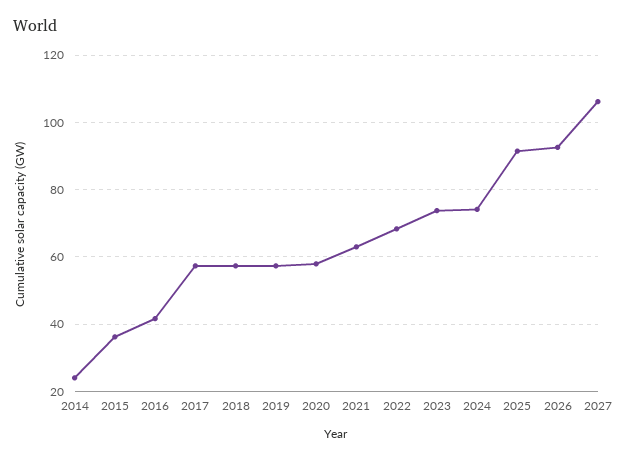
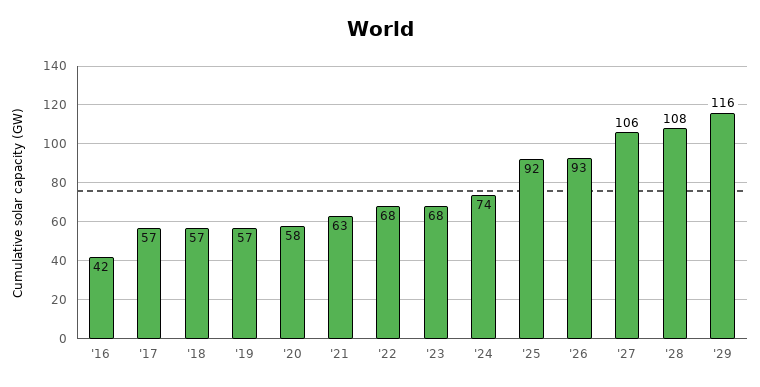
2014: 24 -> none
2015: 36 -> none
2023: 74 -> 68
'28: none -> 108
'29: none -> 116

